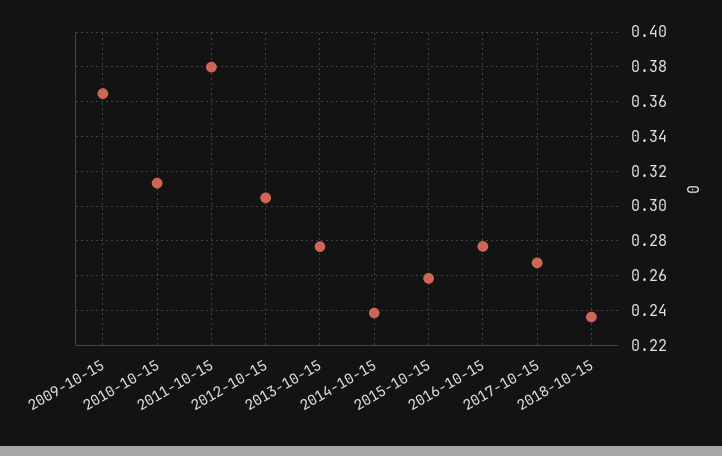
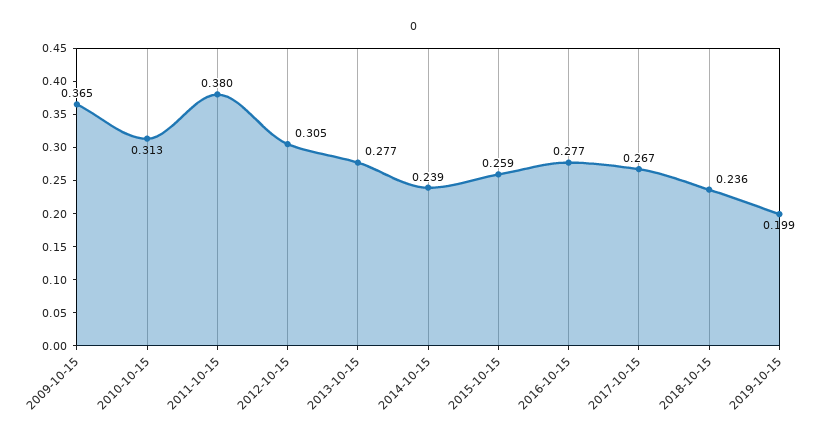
2019-10-15: none -> 0.199

